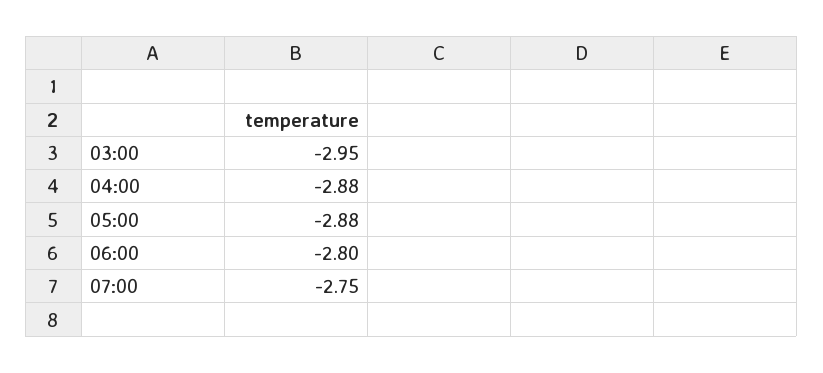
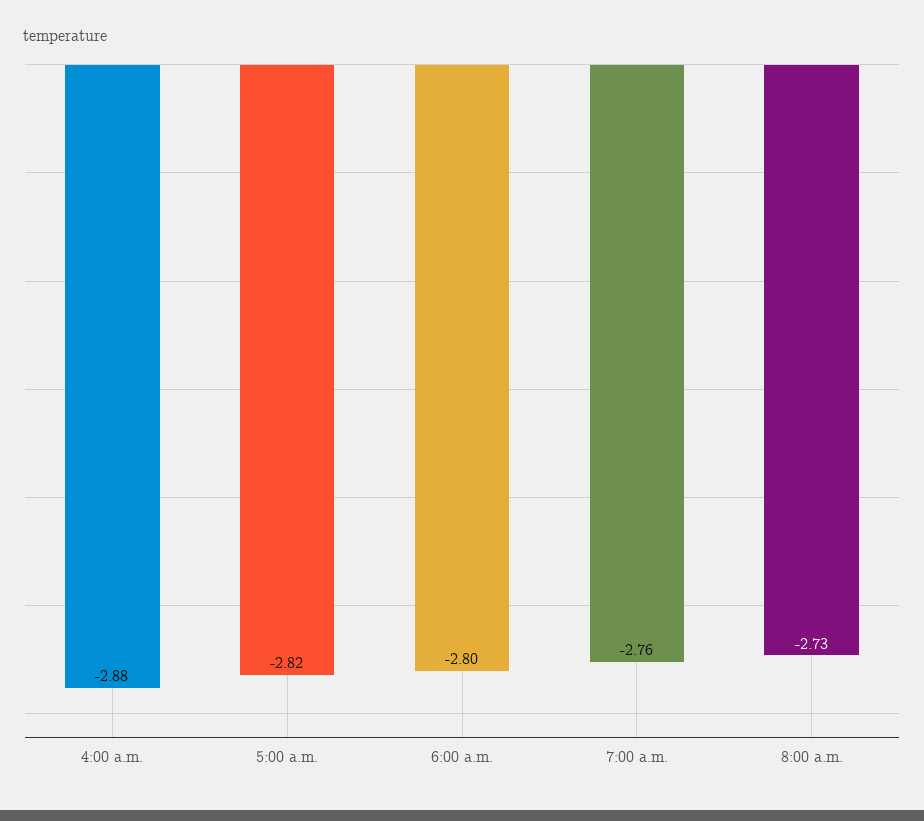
03:00: -2.95 -> none
05:00: -2.88 -> -2.82
07:00: -2.75 -> -2.76
8:00 a.m.: none -> -2.73

